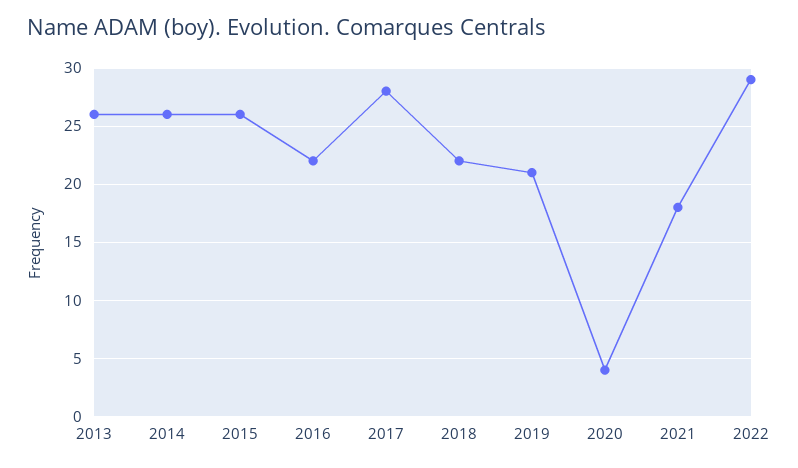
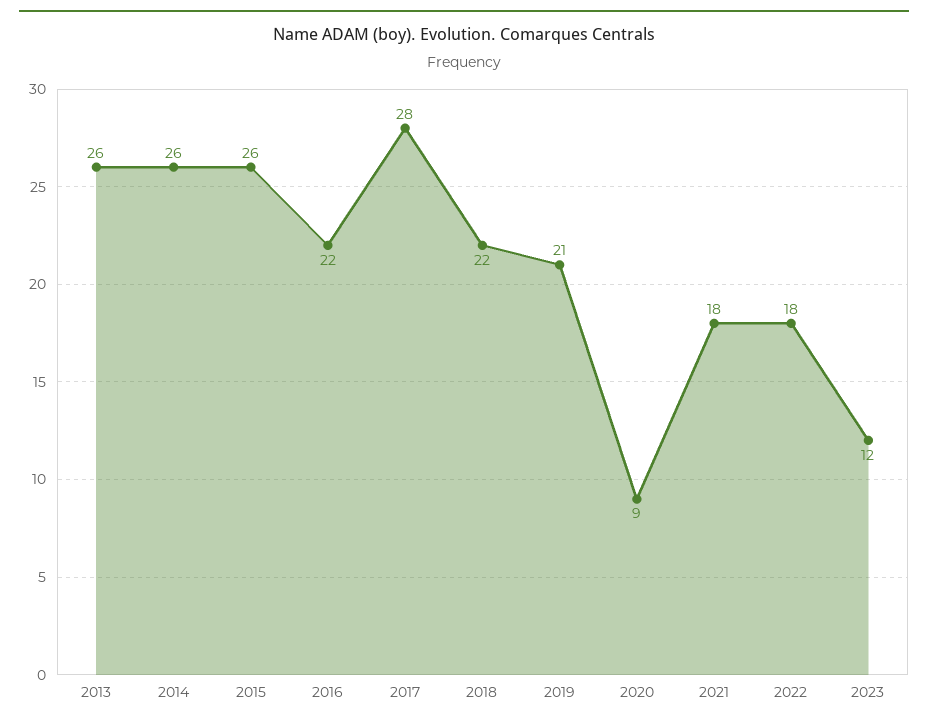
2020: 4 -> 9
2022: 29 -> 18
2023: none -> 12

